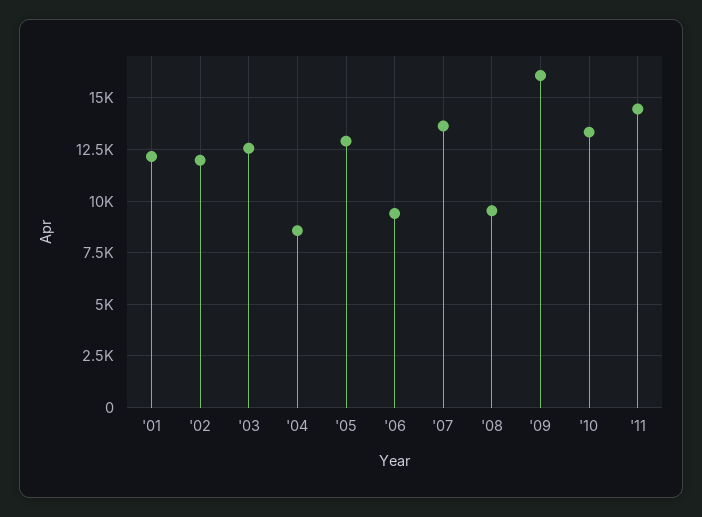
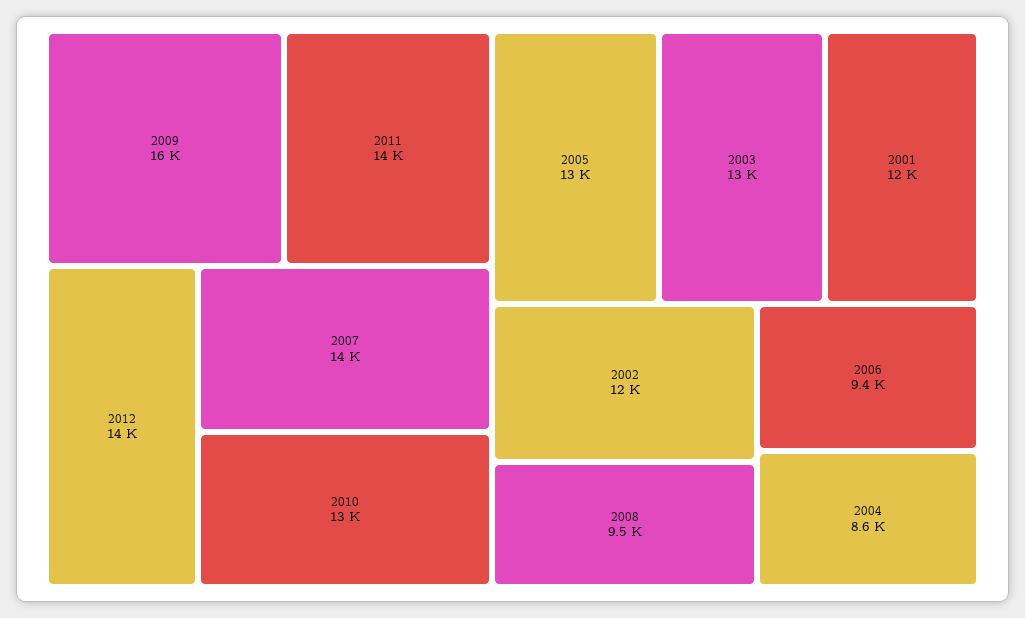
2012: none -> 14000

